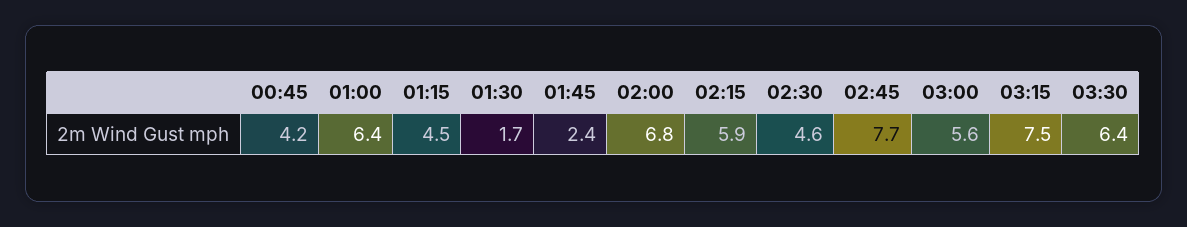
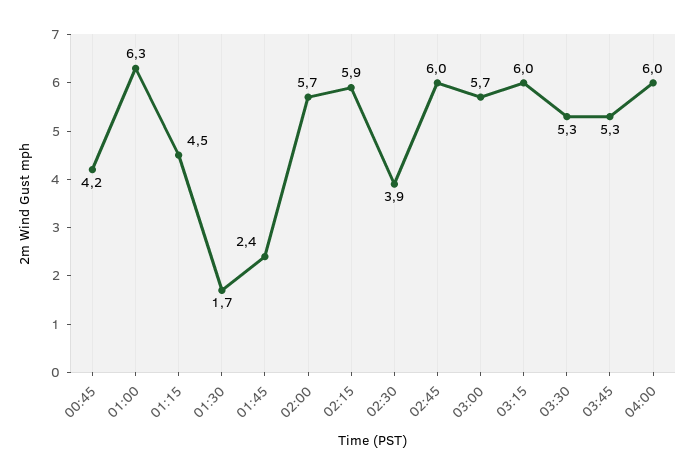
01:00: 6.4 -> 6.3
02:00: 6.8 -> 5.7
02:30: 4.6 -> 3.9
02:45: 7.7 -> 6
03:00: 5.6 -> 5.7
03:15: 7.5 -> 6
03:30: 6.4 -> 5.3
03:45: none -> 5.3
04:00: none -> 6

